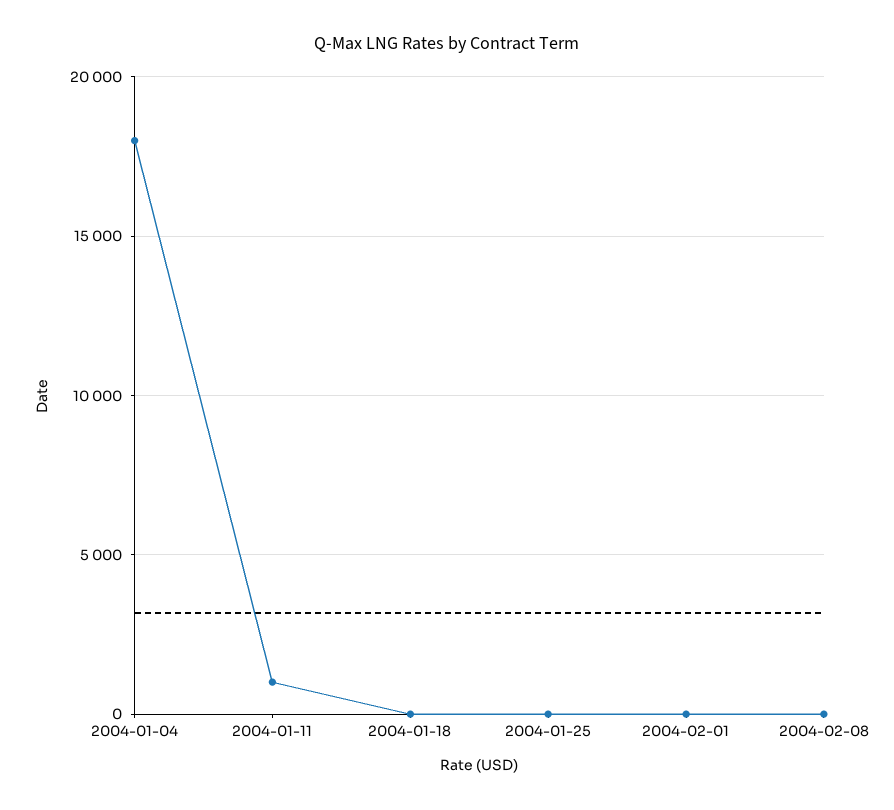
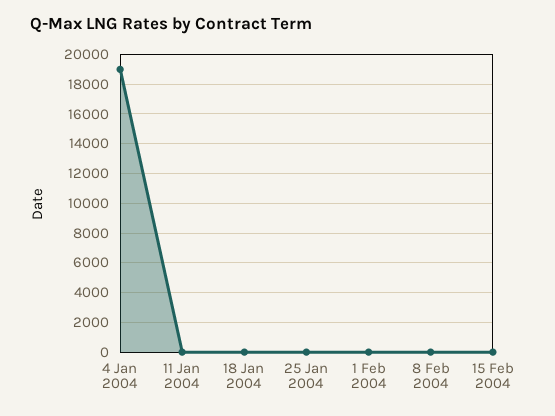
2004-01-04: 18000 -> 19000
2004-01-11: 1000 -> 0
15 Feb 2004: none -> 0

